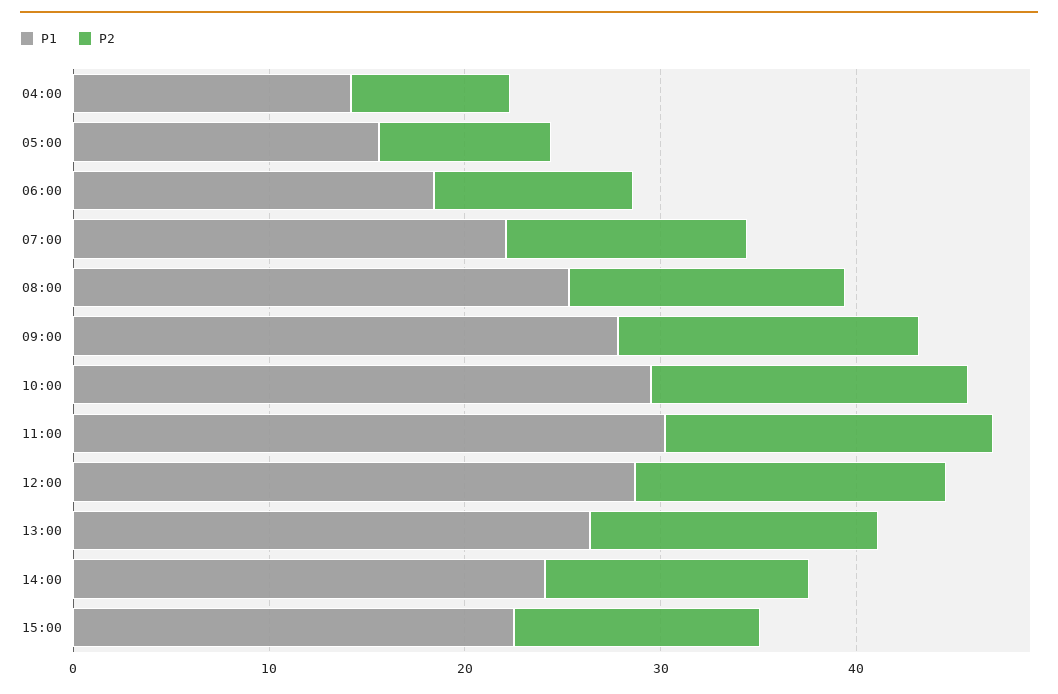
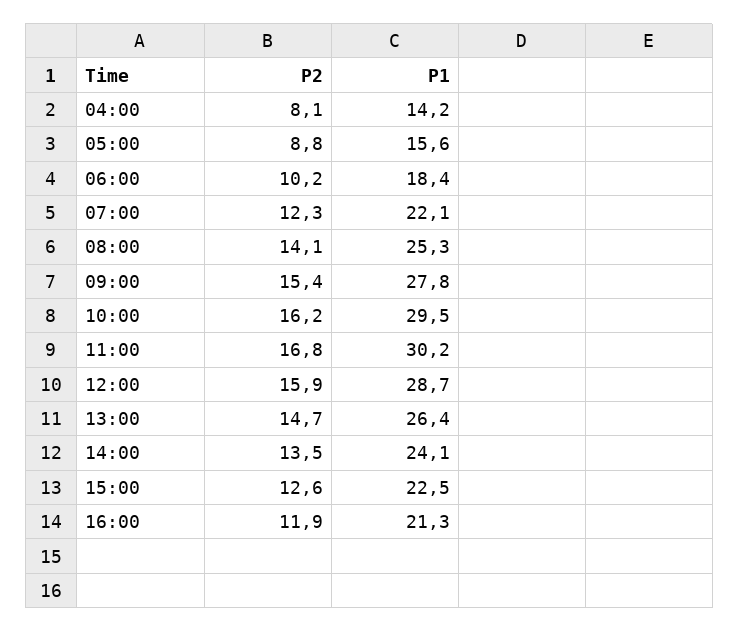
P2, 16:00: none -> 11.9
P1, 16:00: none -> 21.3

